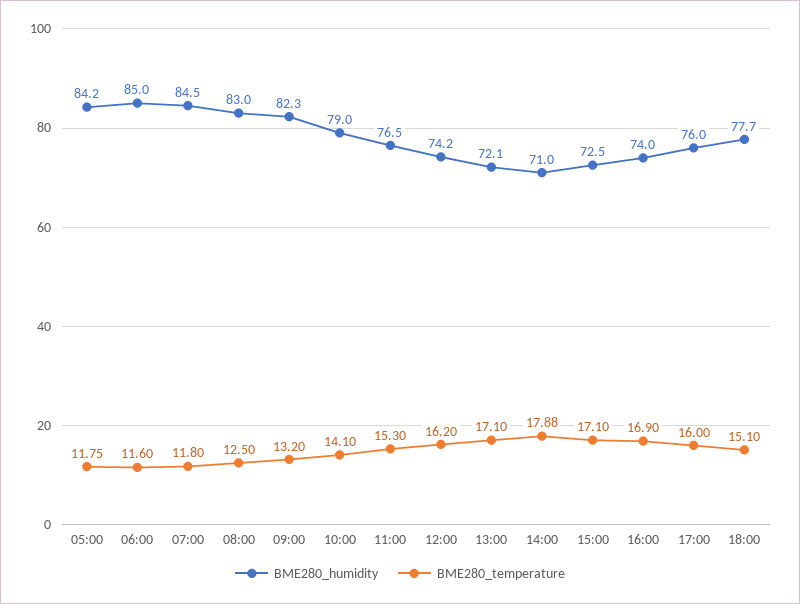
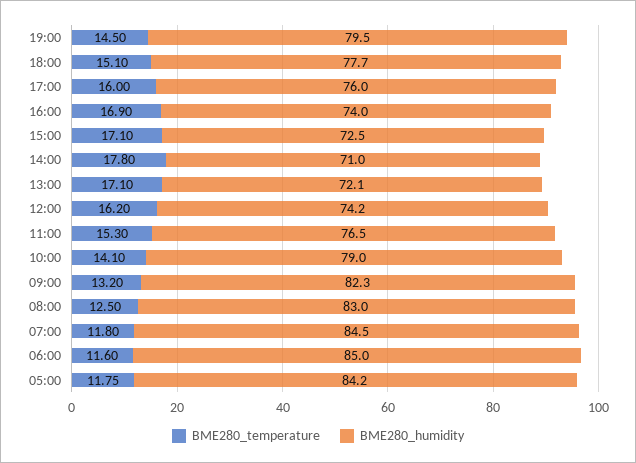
BME280_temperature, 14:00: 17.88 -> 17.8
BME280_temperature, 19:00: none -> 14.5
BME280_humidity, 19:00: none -> 79.5

